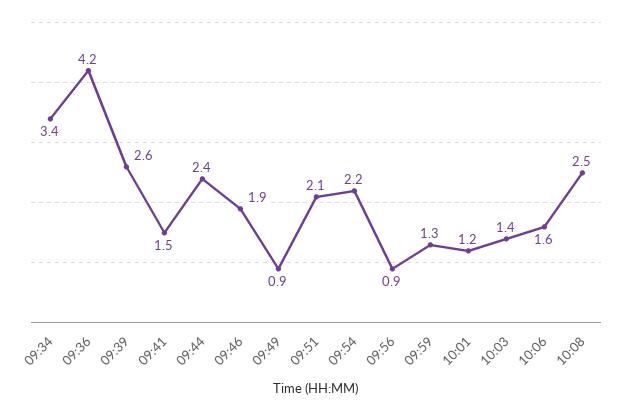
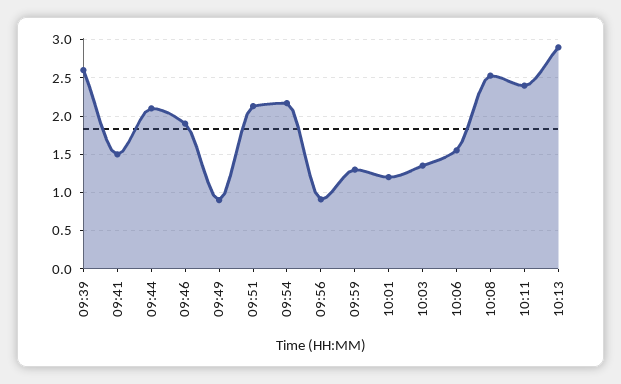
09:34: 3.4 -> none
09:36: 4.2 -> none
09:44: 2.4 -> 2.1
10:11: none -> 2.4
10:13: none -> 2.9

